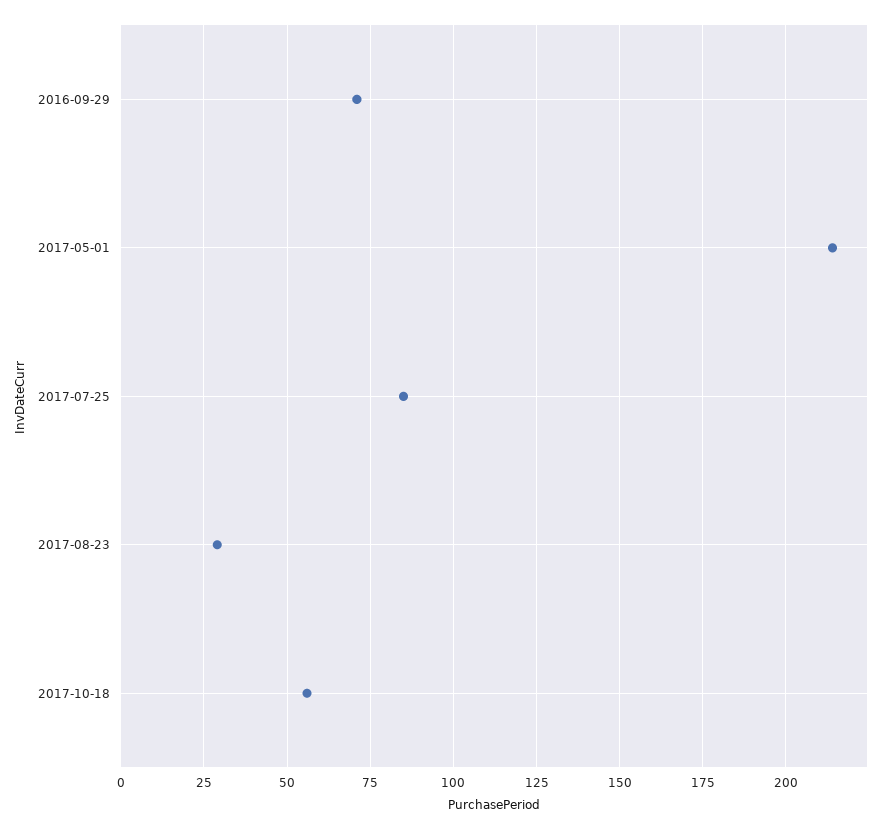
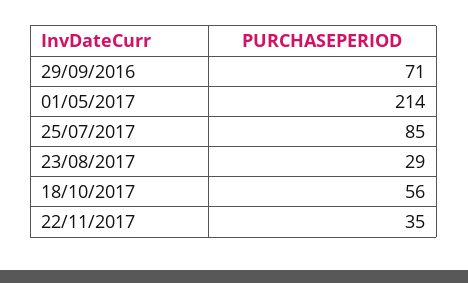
22/11/2017: none -> 35

